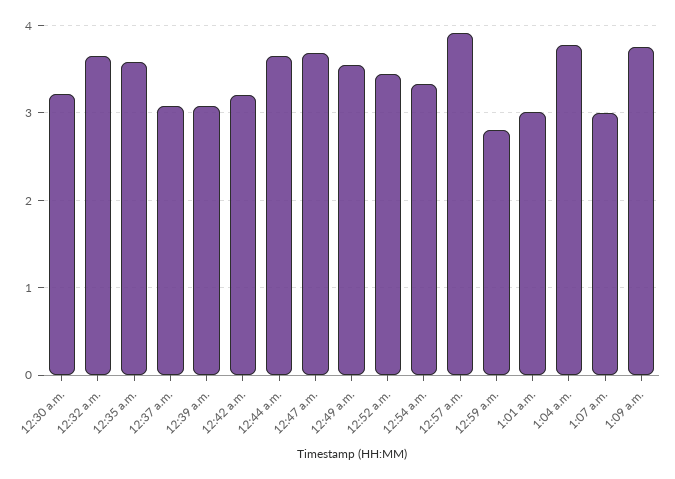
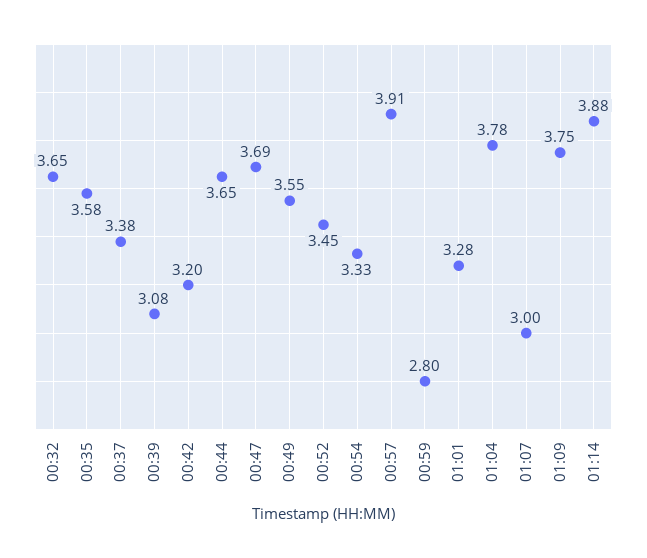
12:30 a.m.: 3.2 -> none
12:37 a.m.: 3.1 -> 3.38
1:01 a.m.: 3 -> 3.28
01:14: none -> 3.88

